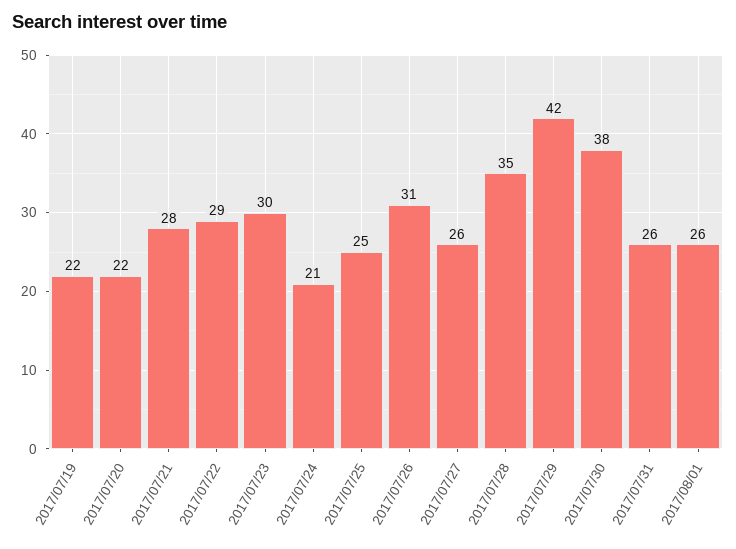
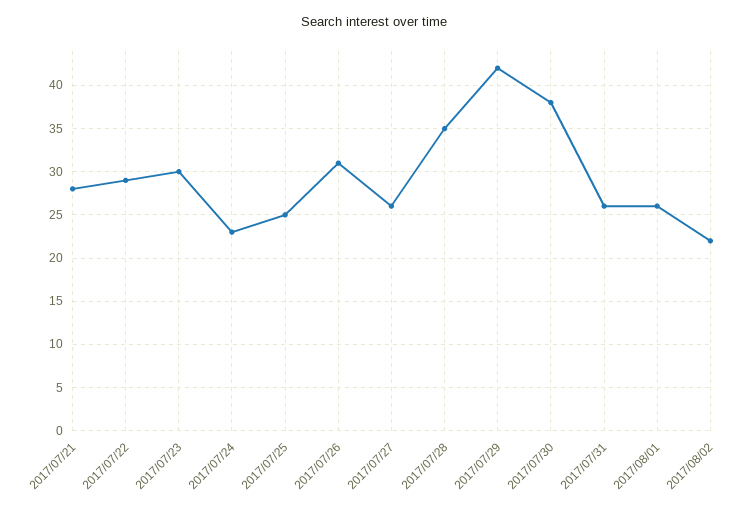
2017/07/19: 22 -> none
2017/07/20: 22 -> none
2017/07/24: 21 -> 23
2017/08/02: none -> 22

